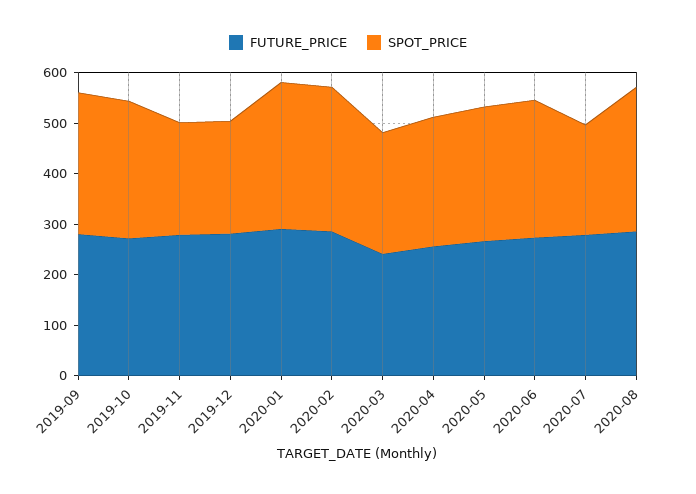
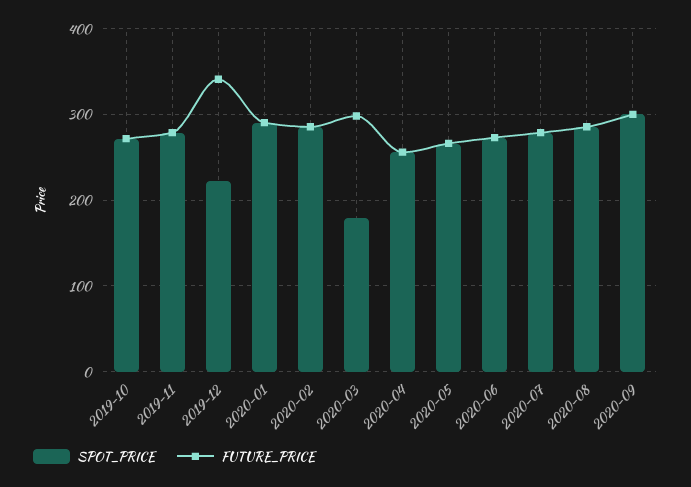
FUTURE_PRICE, 2019-09: 280 -> none
SPOT_PRICE, 2019-09: 280 -> none
SPOT_PRICE, 2019-11: 220 -> 280
FUTURE_PRICE, 2019-12: 280 -> 340
FUTURE_PRICE, 2020-03: 240 -> 300
SPOT_PRICE, 2020-03: 240 -> 180
SPOT_PRICE, 2020-07: 220 -> 280
SPOT_PRICE, 2020-09: none -> 300
FUTURE_PRICE, 2020-09: none -> 300

